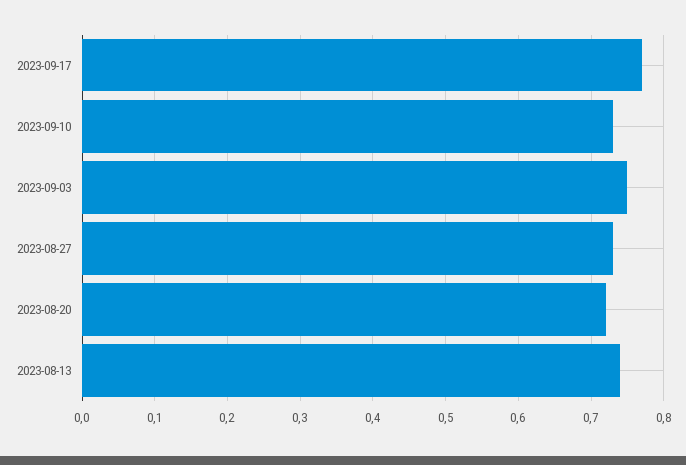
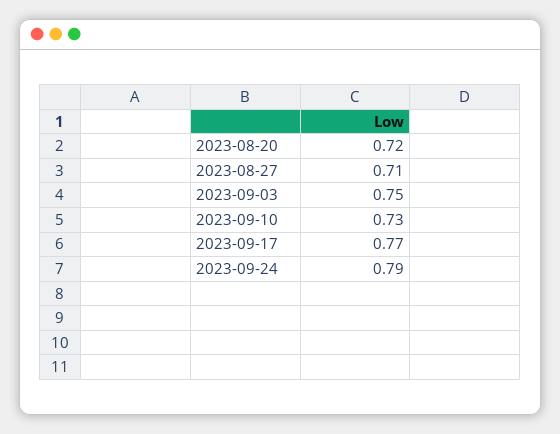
2023-08-27: 0.73 -> 0.71
2023-08-13: 0.74 -> none
2023-09-24: none -> 0.79

